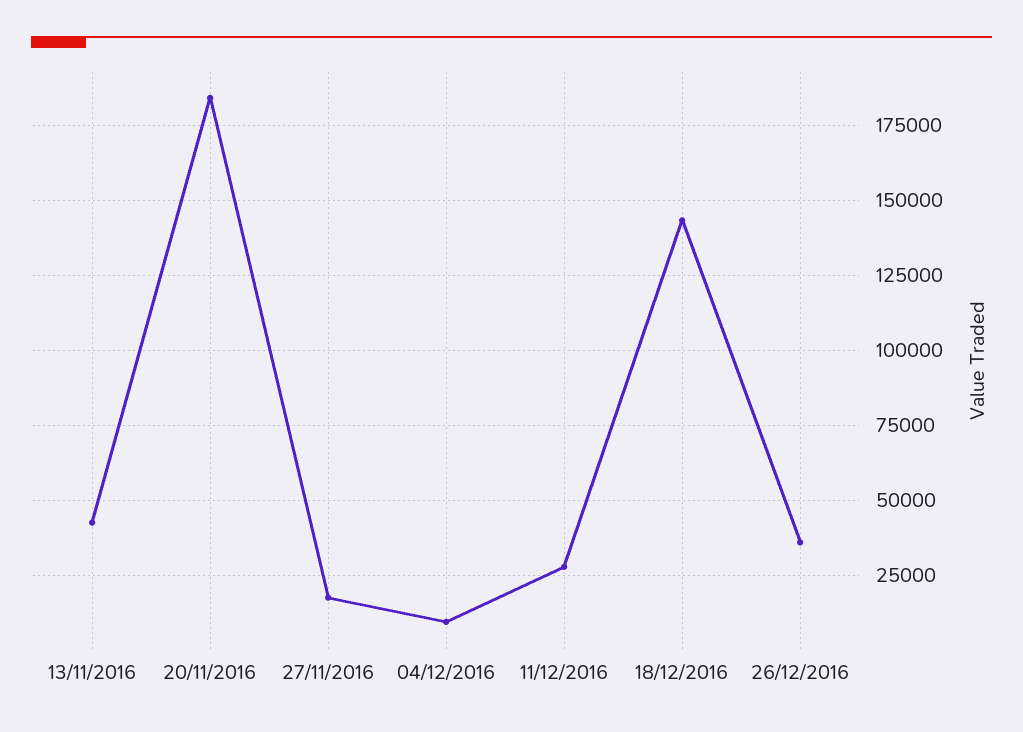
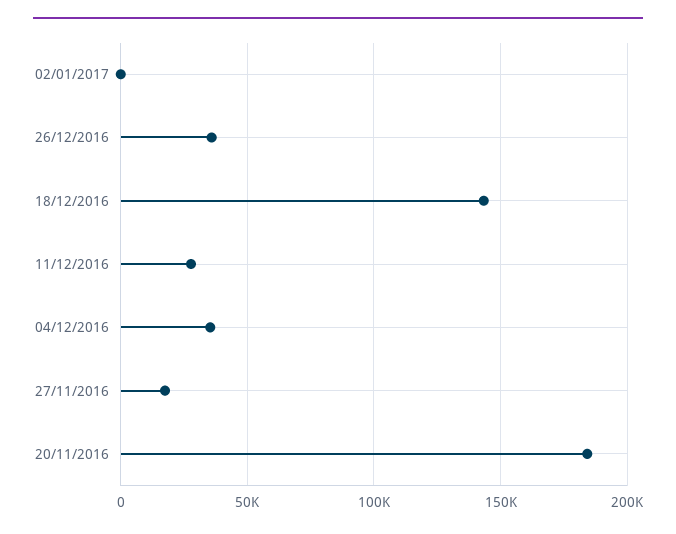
13/11/2016: 42500 -> none
04/12/2016: 10000 -> 35000
02/01/2017: none -> 0

